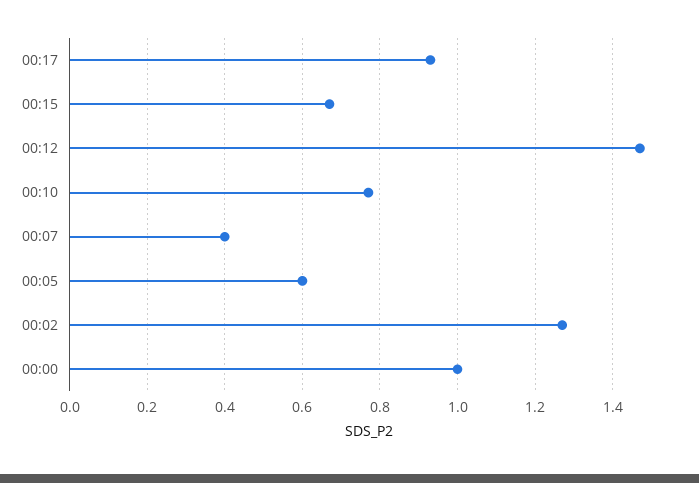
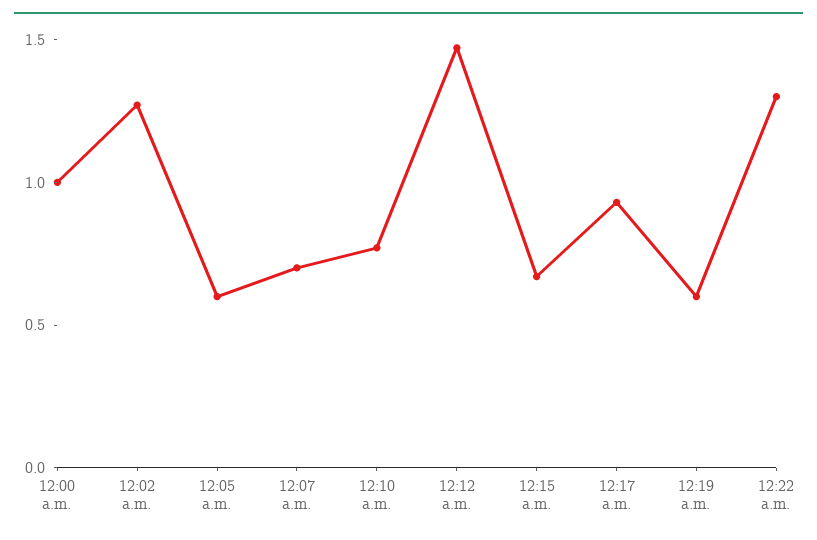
00:07: 0.4 -> 0.7
12:19 a.m.: none -> 0.6
12:22 a.m.: none -> 1.3

